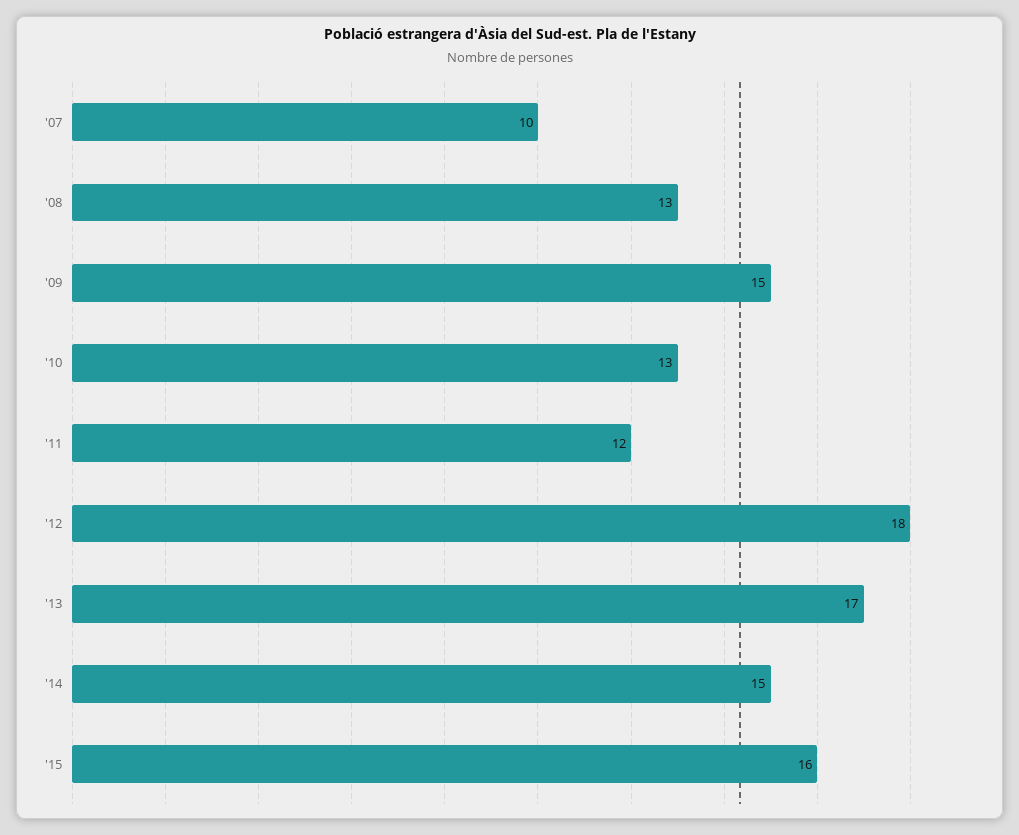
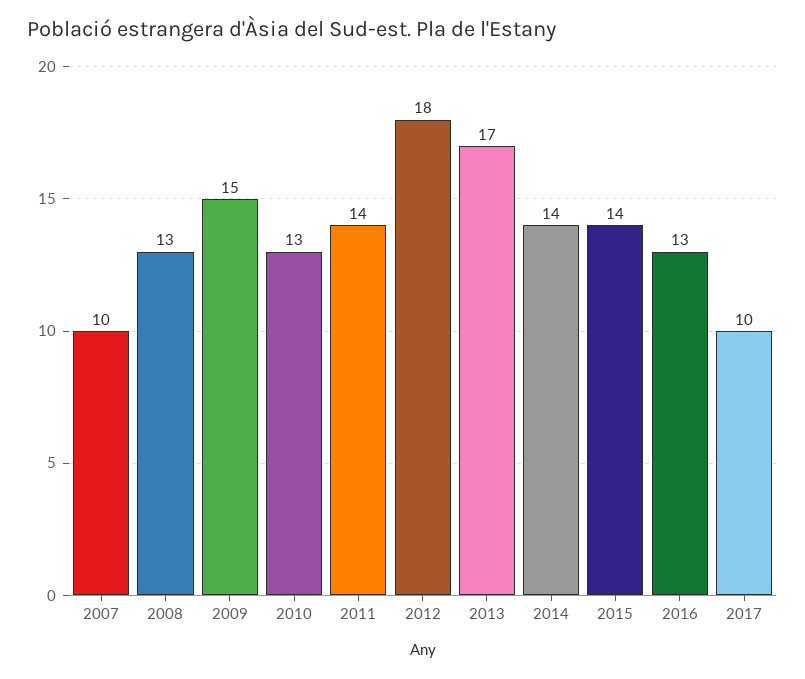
'11: 12 -> 14
'14: 15 -> 14
'15: 16 -> 14
2016: none -> 13
2017: none -> 10

